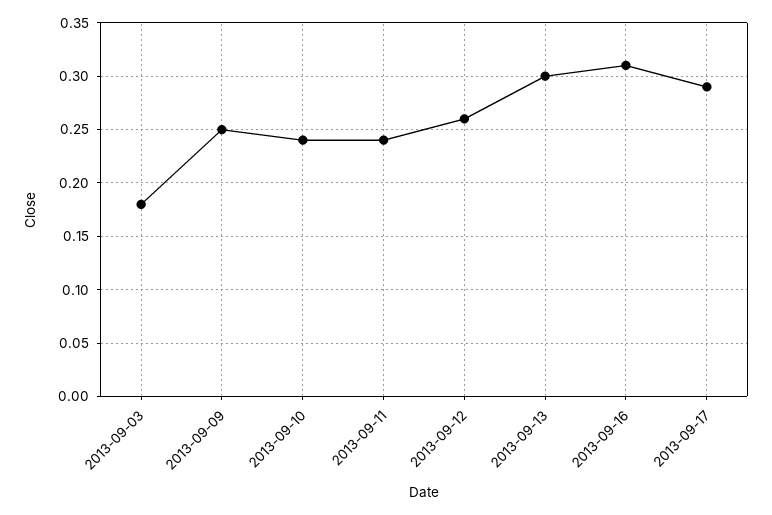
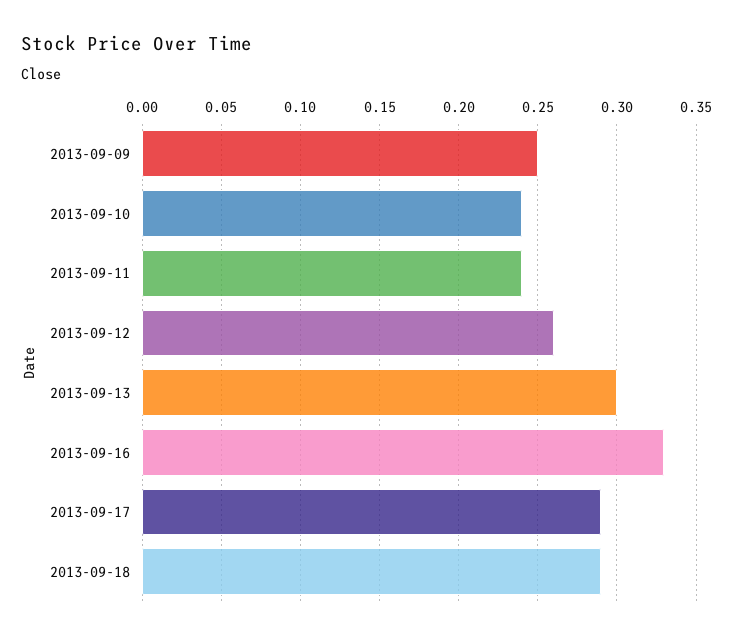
2013-09-03: 0.18 -> none
2013-09-16: 0.31 -> 0.33
2013-09-18: none -> 0.29

